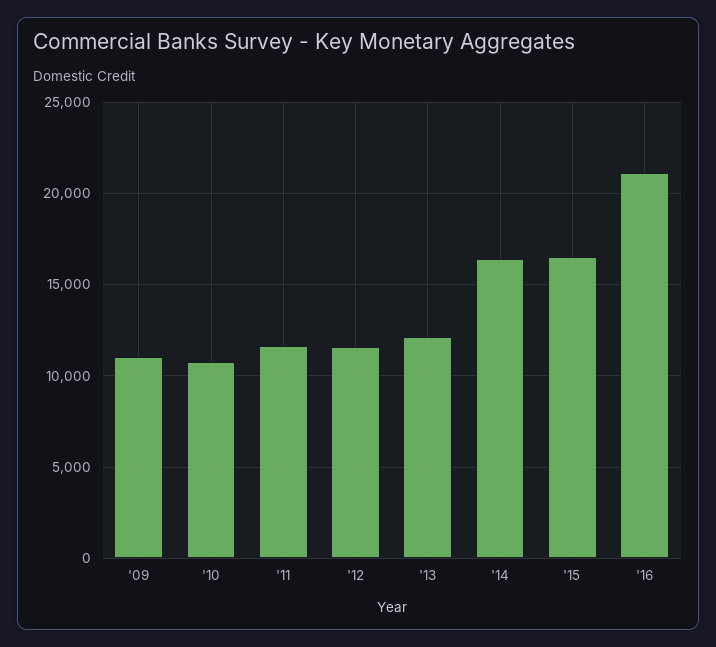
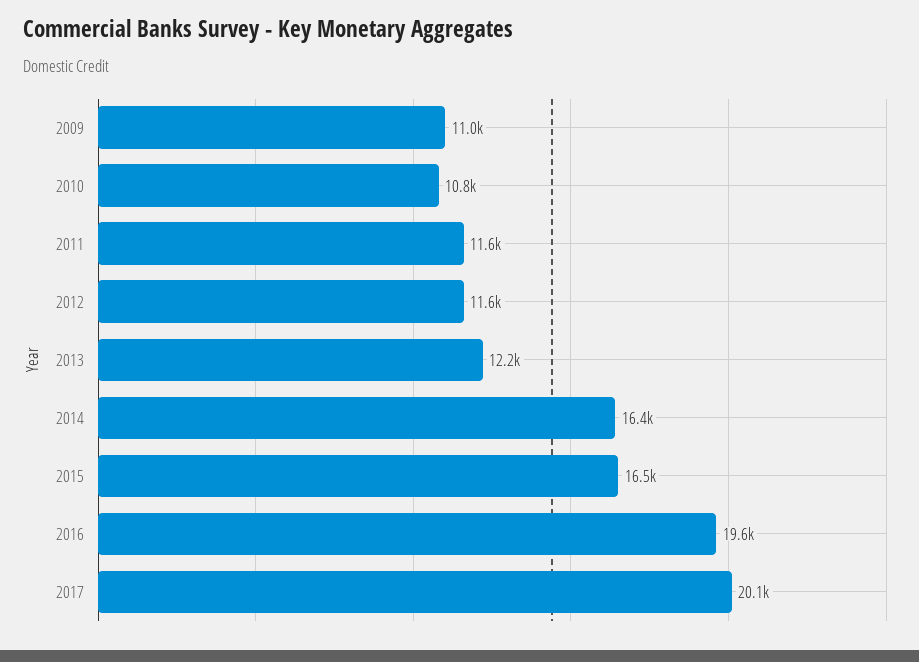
'16: 21000 -> 19600
2017: none -> 20100

